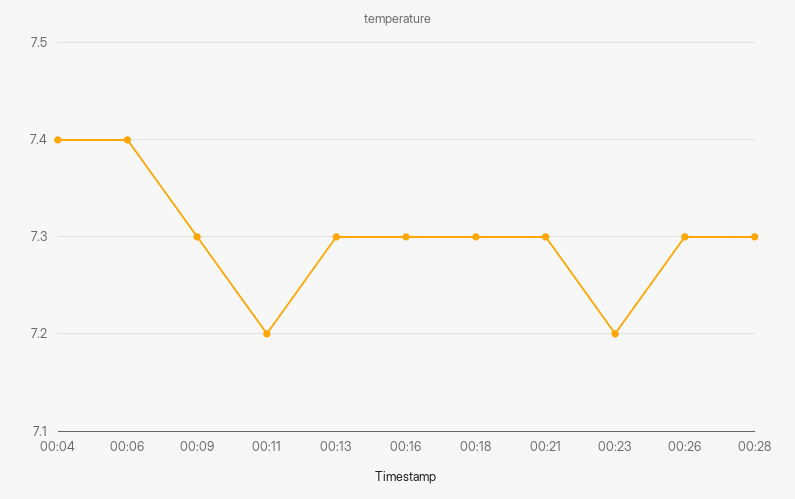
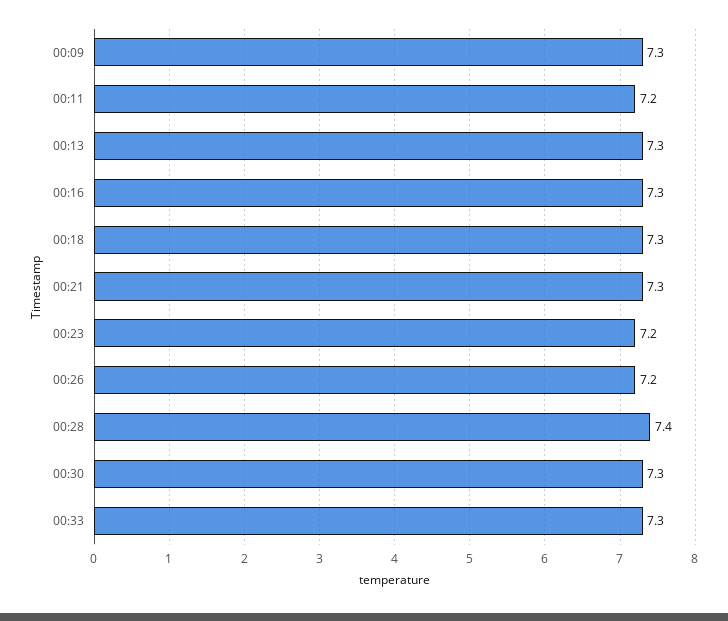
00:04: 7.4 -> none
00:06: 7.4 -> none
00:26: 7.3 -> 7.2
00:28: 7.3 -> 7.4
00:30: none -> 7.3
00:33: none -> 7.3

